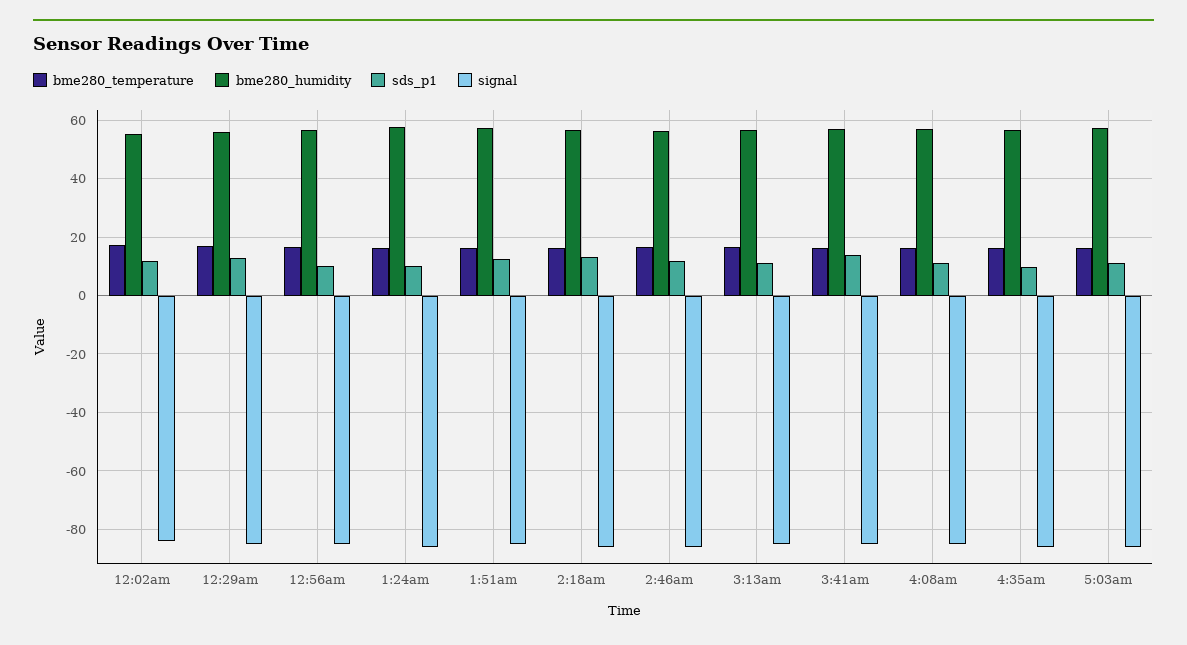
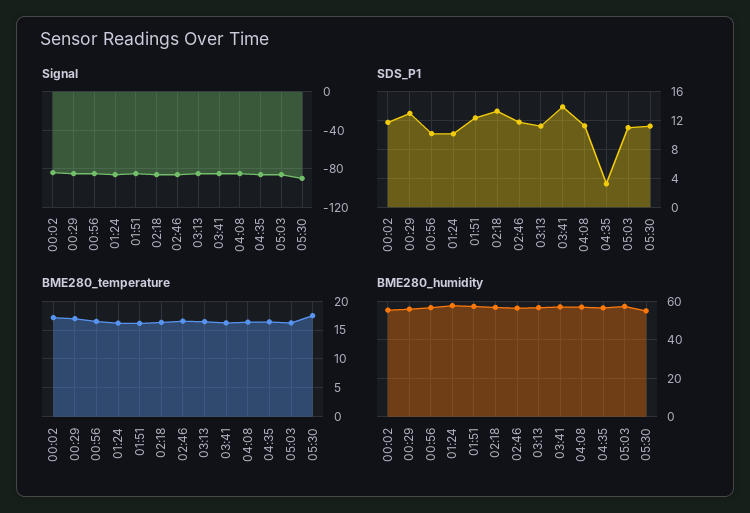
sds_p1, 4:35am: 10 -> 3
signal, 05:30: none -> -90
sds_p1, 05:30: none -> 11
bme280_temperature, 05:30: none -> 17.5
bme280_humidity, 05:30: none -> 55

